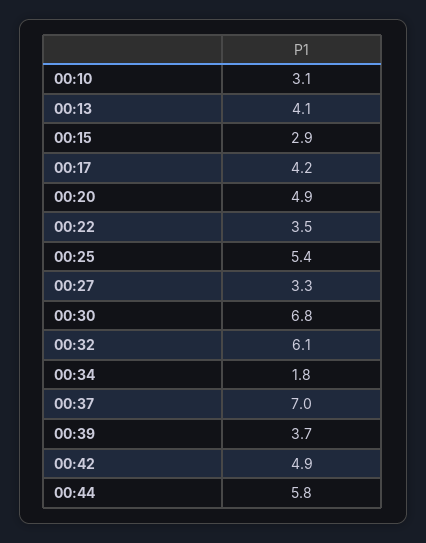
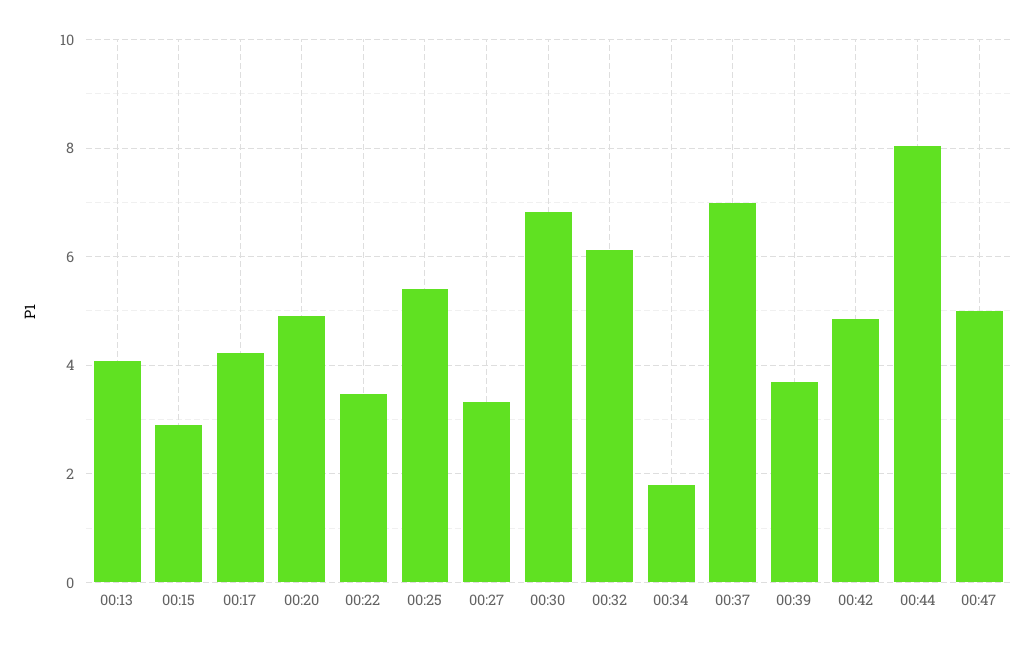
00:10: 3.1 -> none
00:44: 5.8 -> 8
00:47: none -> 5

